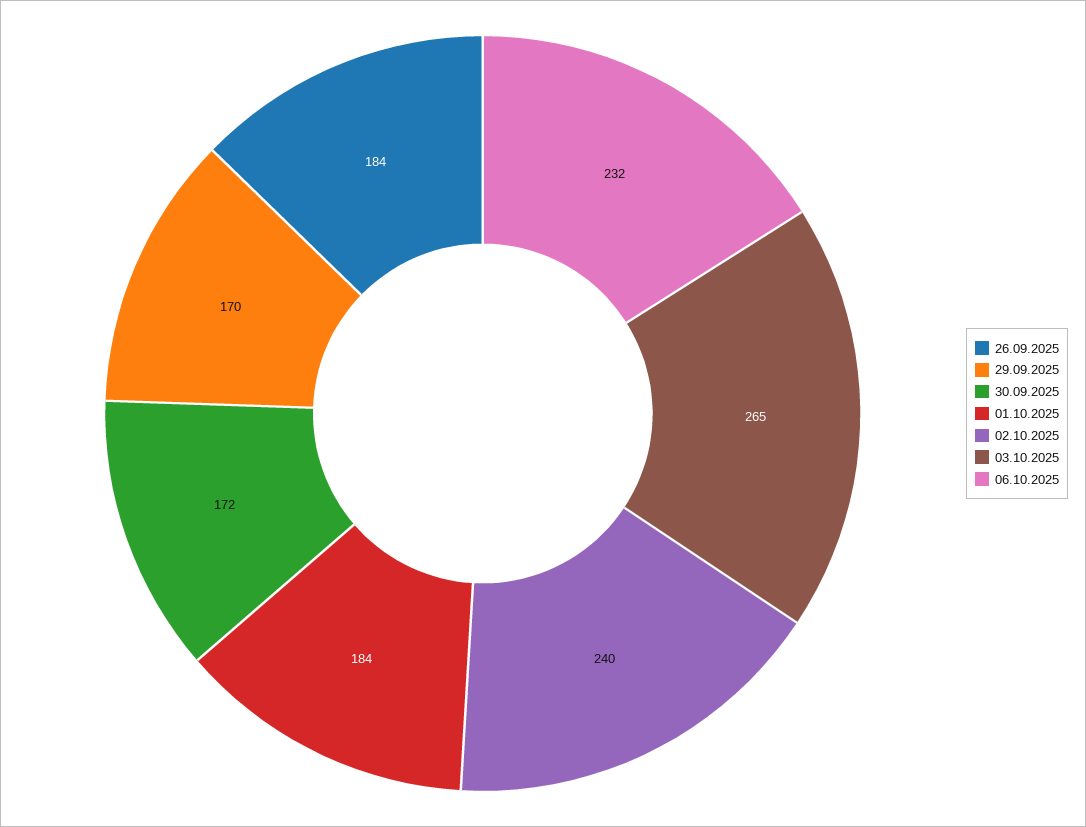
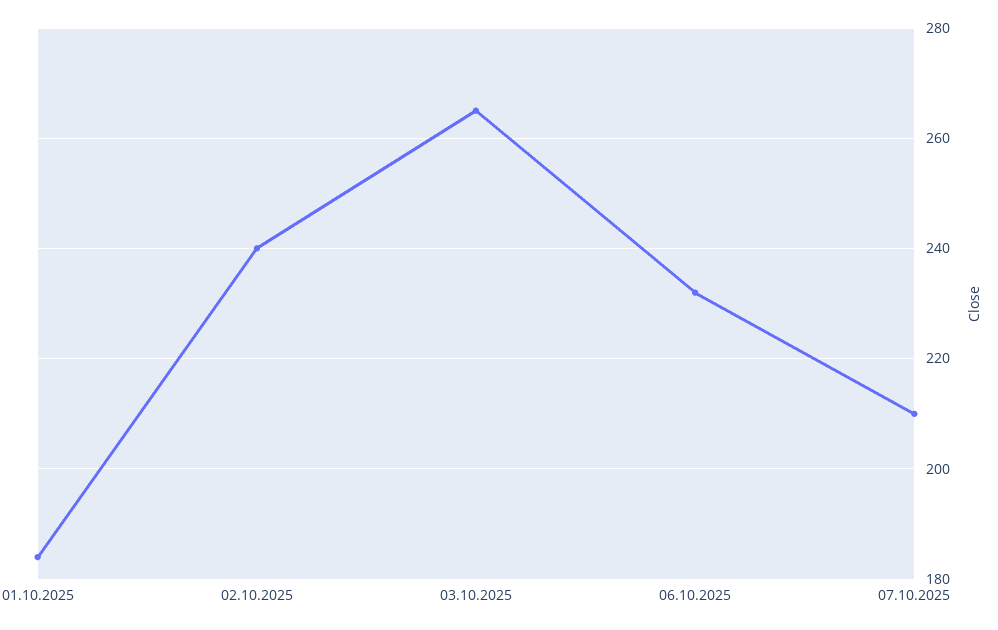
26.09.2025: 184 -> none
29.09.2025: 170 -> none
30.09.2025: 172 -> none
07.10.2025: none -> 210

